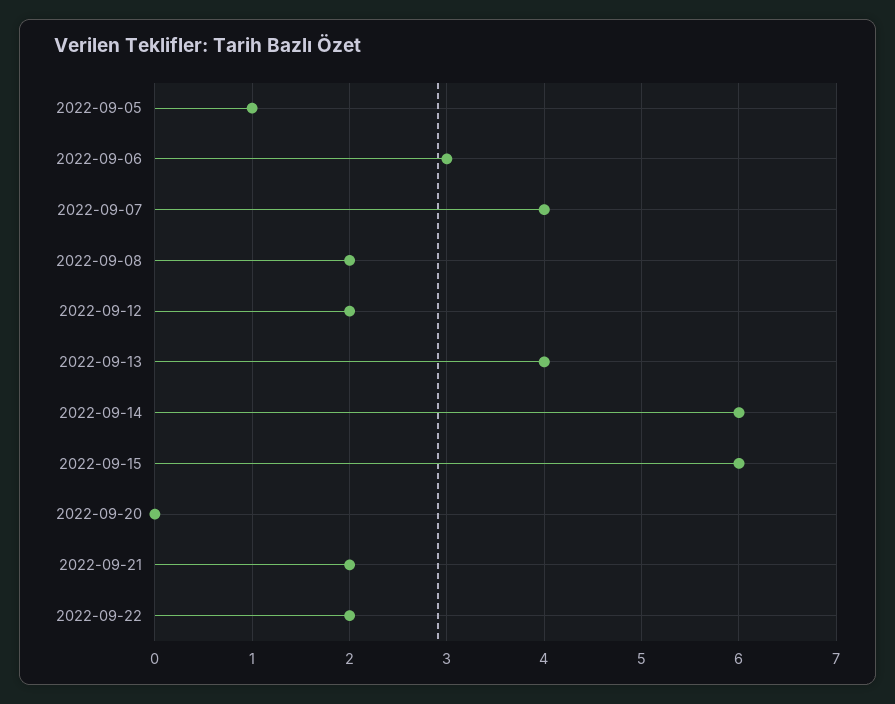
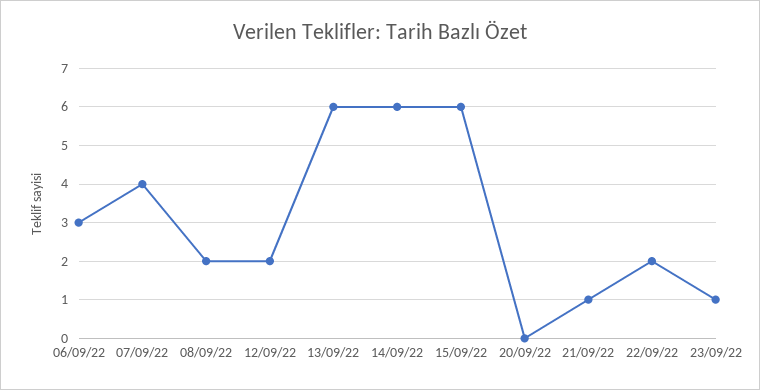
2022-09-05: 1 -> none
2022-09-13: 4 -> 6
2022-09-21: 2 -> 1
23/09/22: none -> 1

